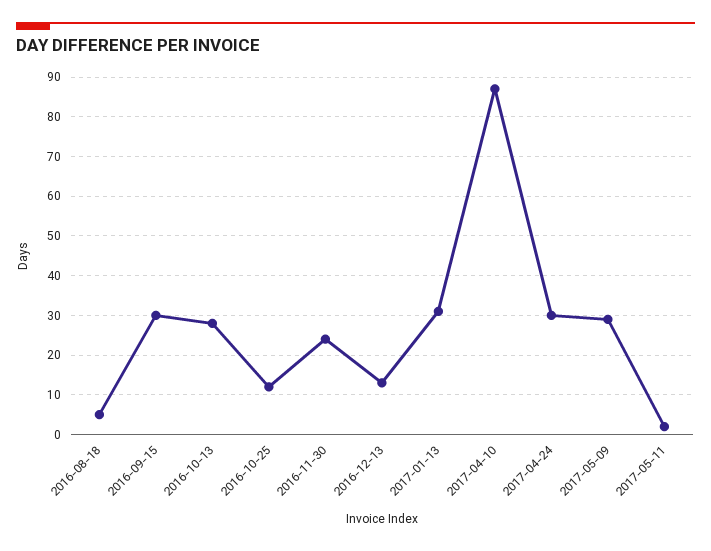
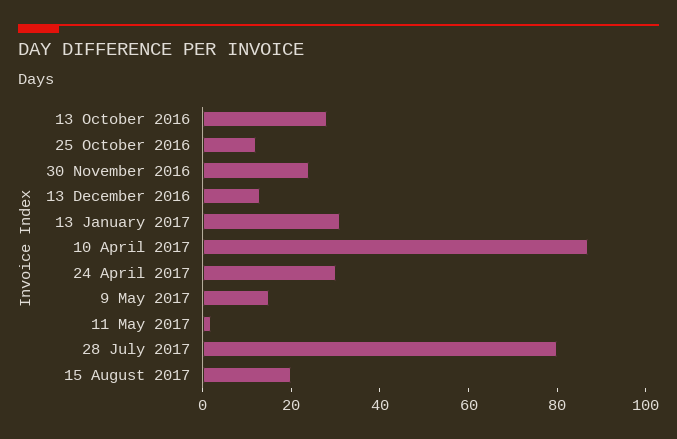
2016-08-18: 5 -> none
2016-09-15: 30 -> none
2017-05-09: 30 -> 15
28 July 2017: none -> 80
15 August 2017: none -> 20

